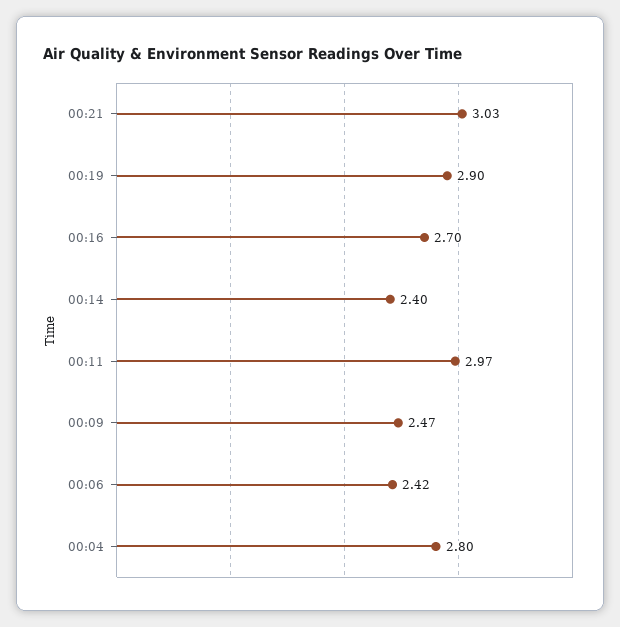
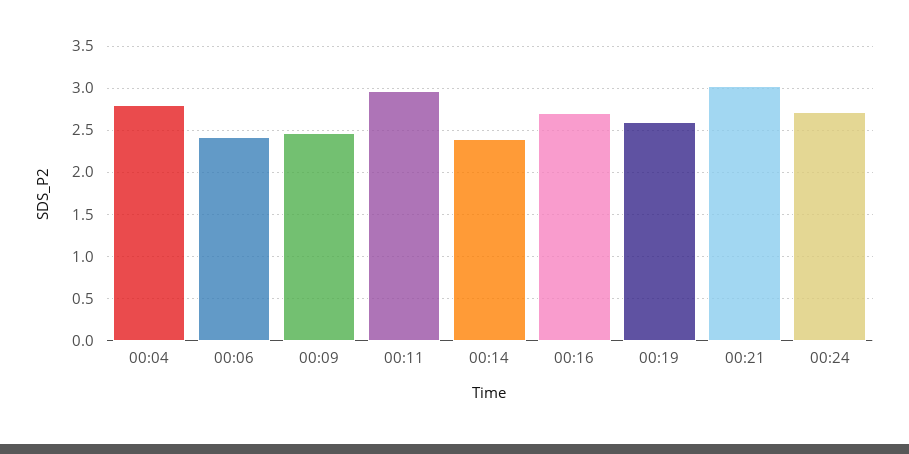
00:19: 2.9 -> 2.6
00:24: none -> 2.7

